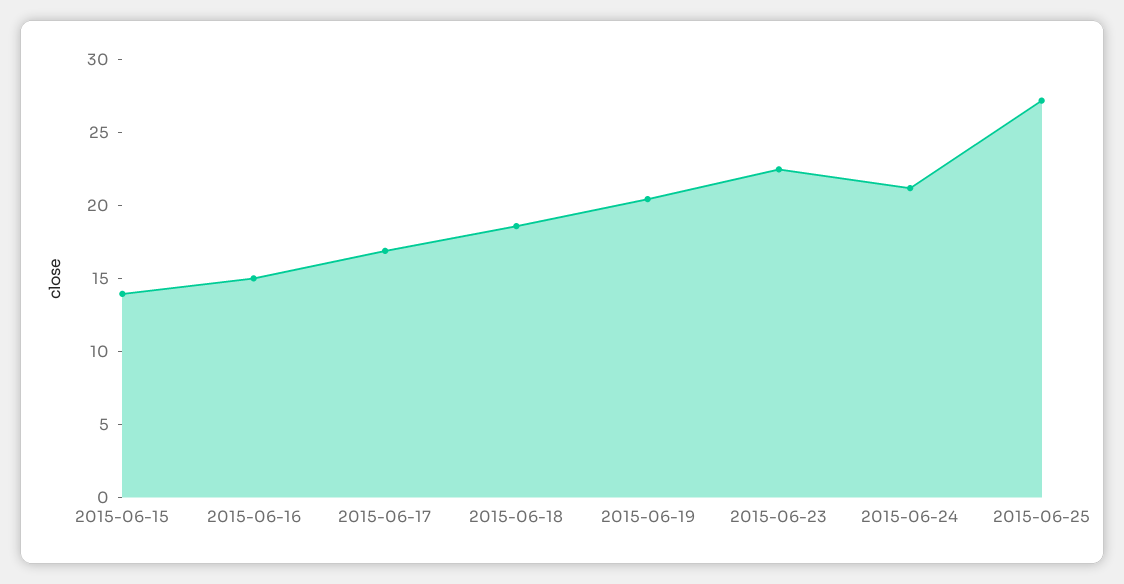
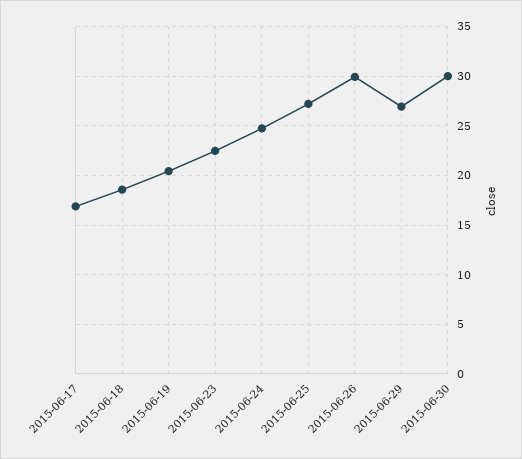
2015-06-15: 14 -> none
2015-06-16: 15 -> none
2015-06-24: 21 -> 25
2015-06-26: none -> 30
2015-06-29: none -> 27
2015-06-30: none -> 30

